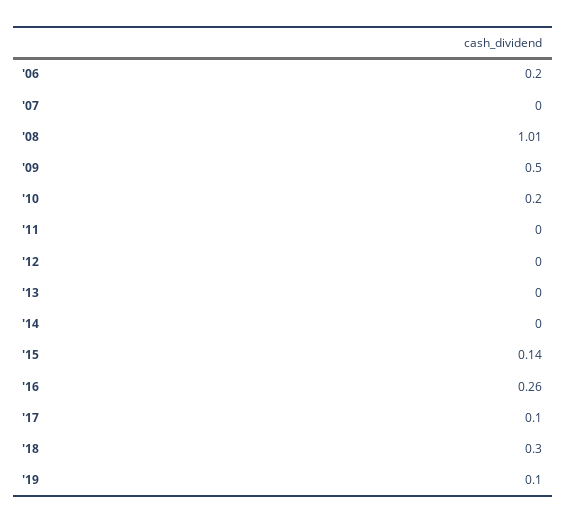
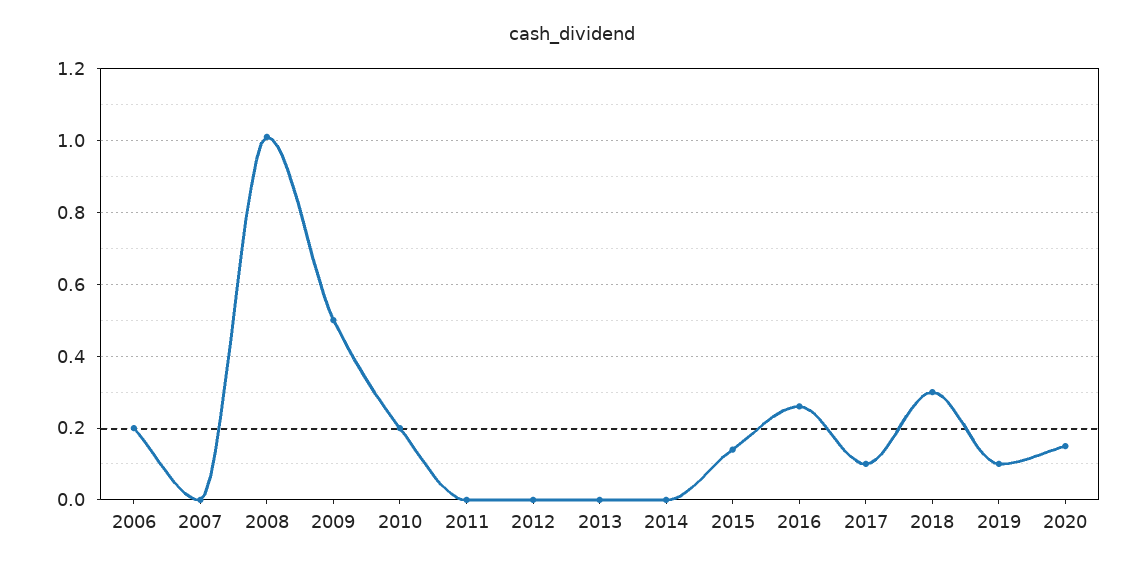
2020: none -> 0.15

